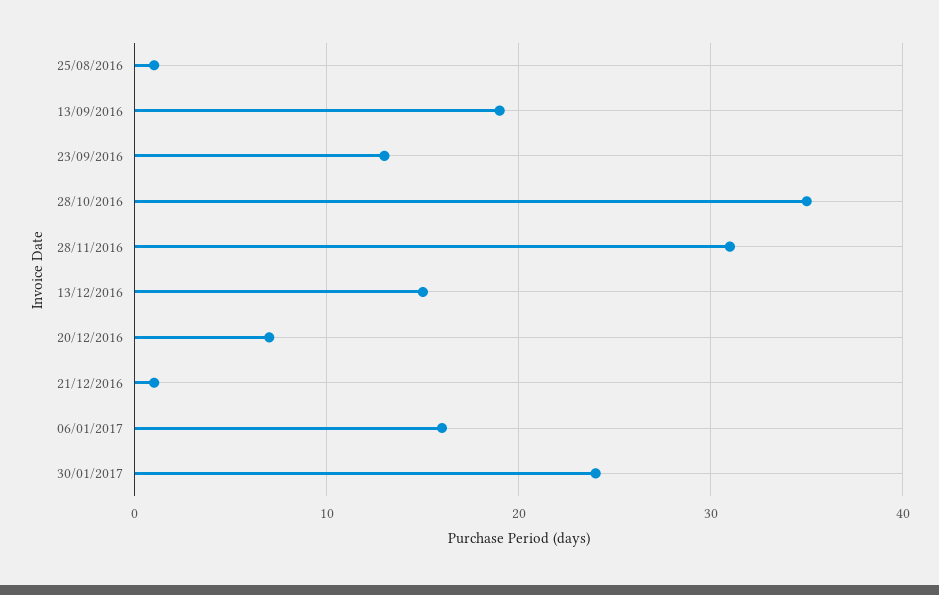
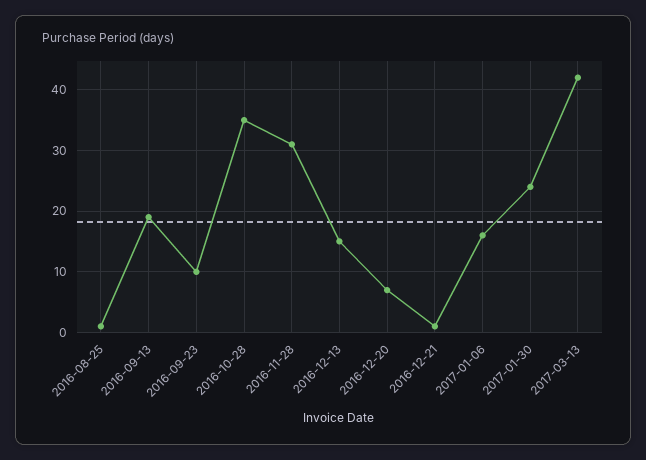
23/09/2016: 13 -> 10
2017-03-13: none -> 42

